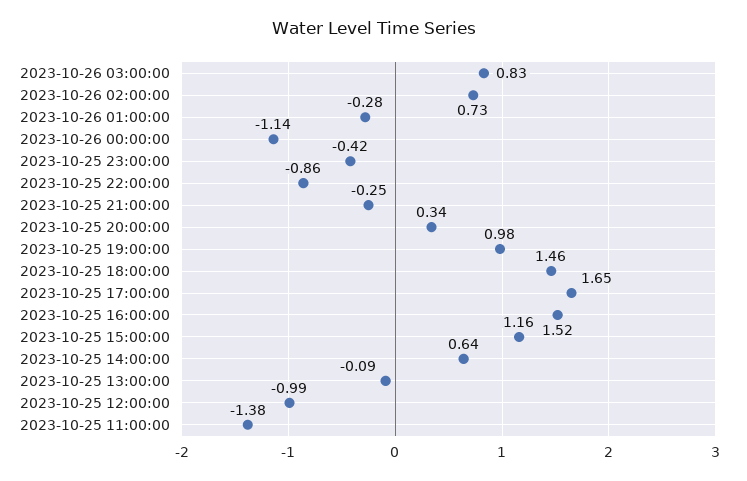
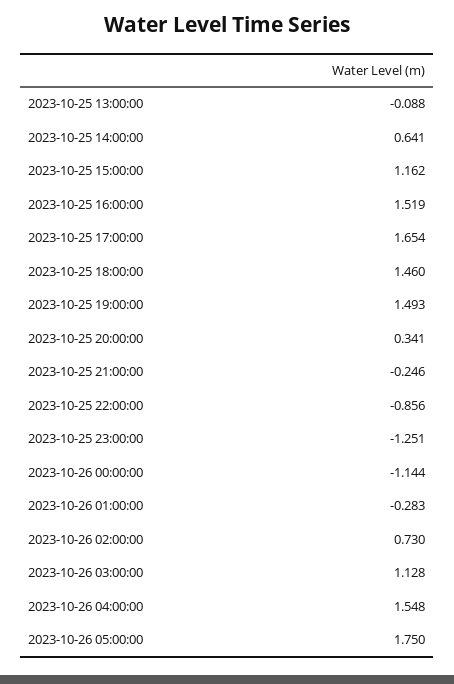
2023-10-26 03:00:00: 0.83 -> 1.128
2023-10-25 23:00:00: -0.42 -> -1.251
2023-10-25 19:00:00: 0.98 -> 1.493
2023-10-25 12:00:00: -0.99 -> none
2023-10-25 11:00:00: -1.38 -> none
2023-10-26 04:00:00: none -> 1.548
2023-10-26 05:00:00: none -> 1.75

